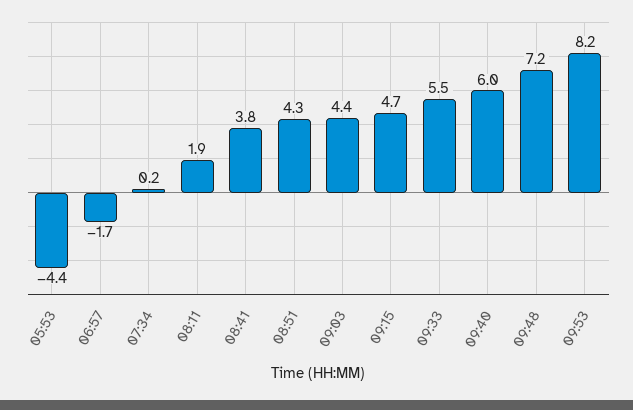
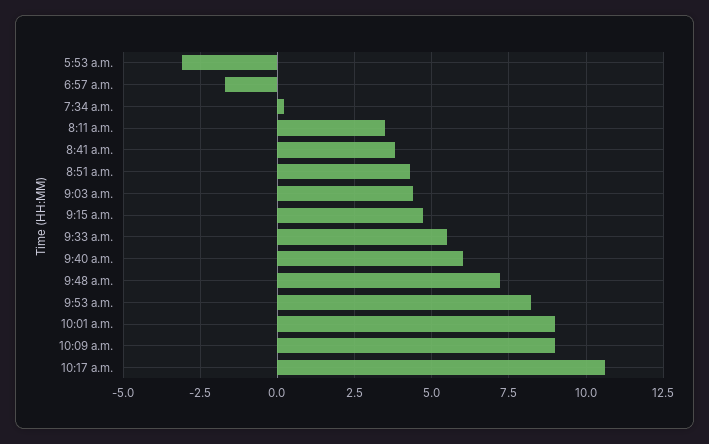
05:53: -4.4 -> -3
08:11: 1.9 -> 3.5
10:01 a.m.: none -> 9
10:09 a.m.: none -> 9
10:17 a.m.: none -> 10.5

